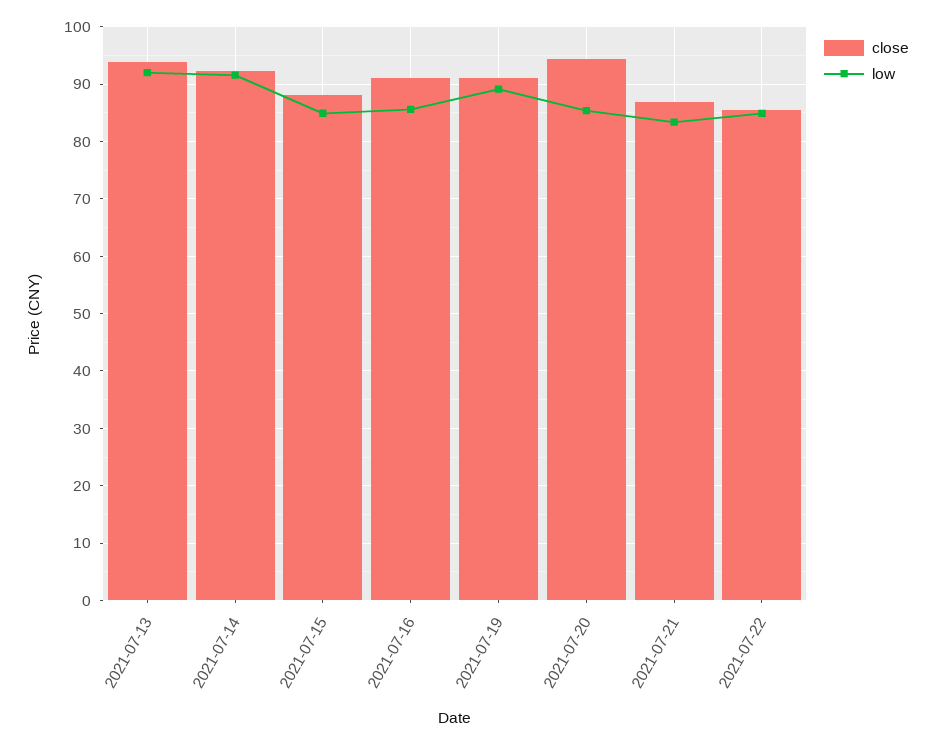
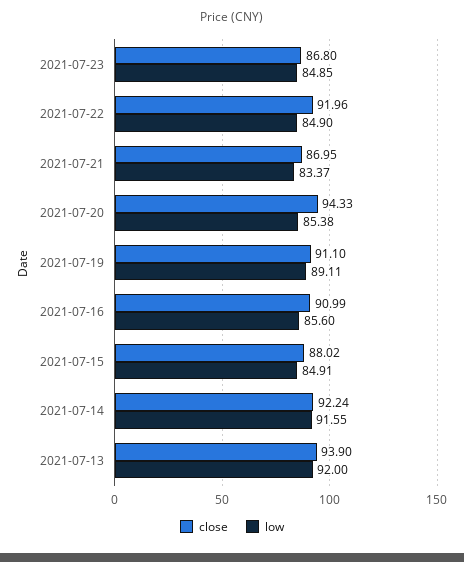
close, 2021-07-22: 86 -> 91.96
close, 2021-07-23: none -> 86.8
low, 2021-07-23: none -> 84.85

